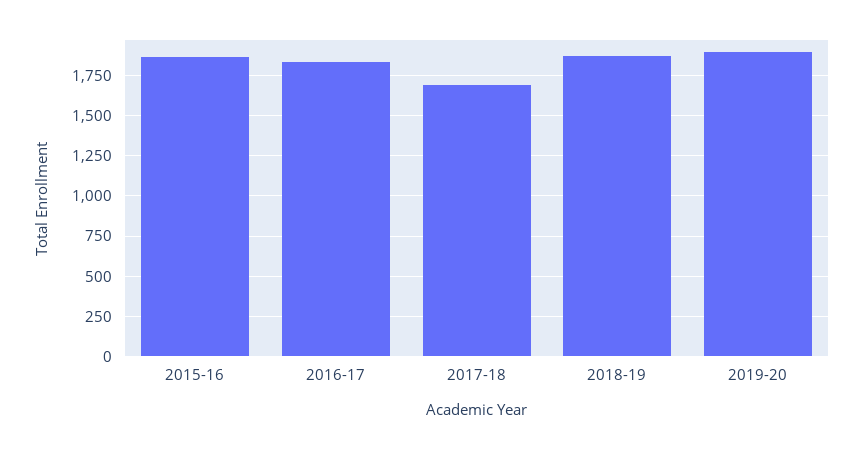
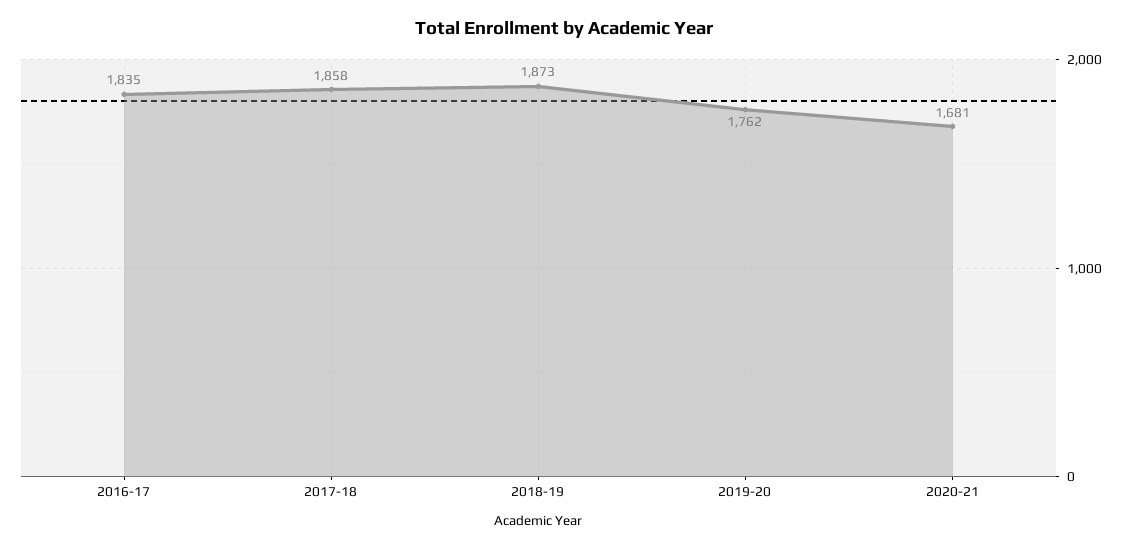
2015-16: 1850 -> none
2017-18: 1700 -> 1858
2019-20: 1900 -> 1762
2020-21: none -> 1681

